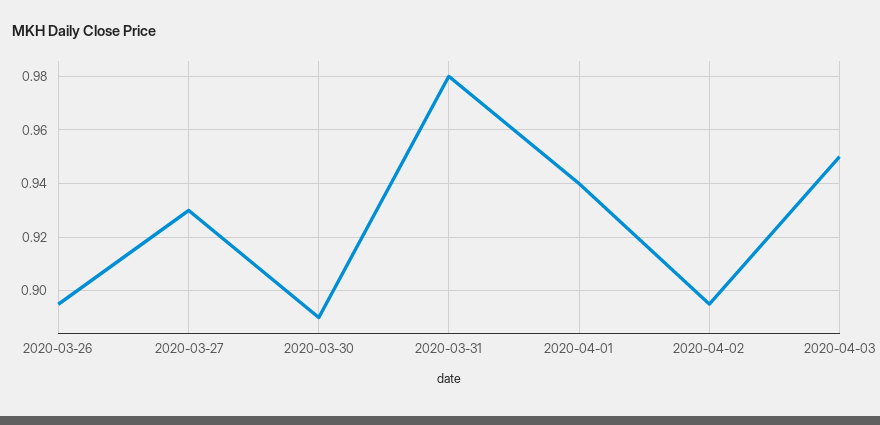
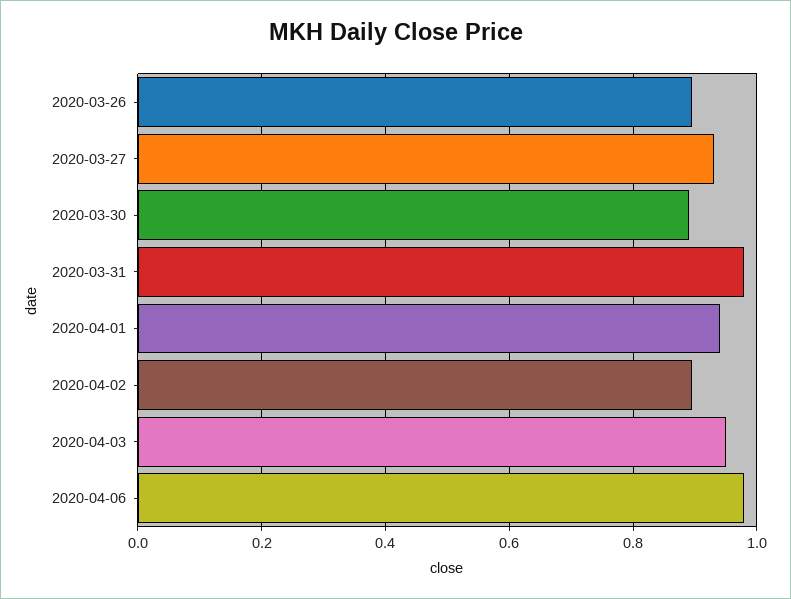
2020-04-06: none -> 0.98

